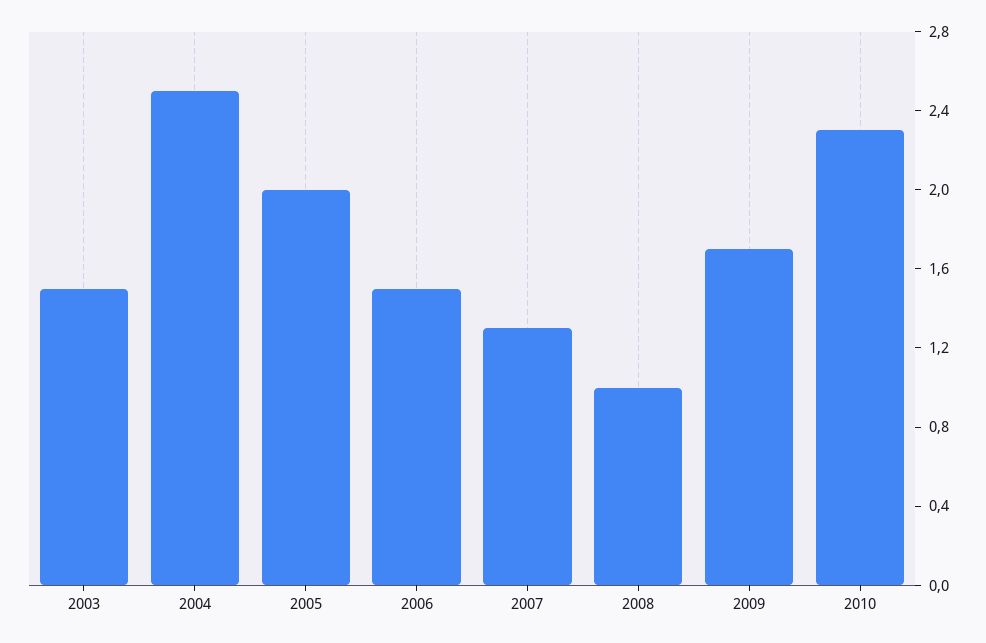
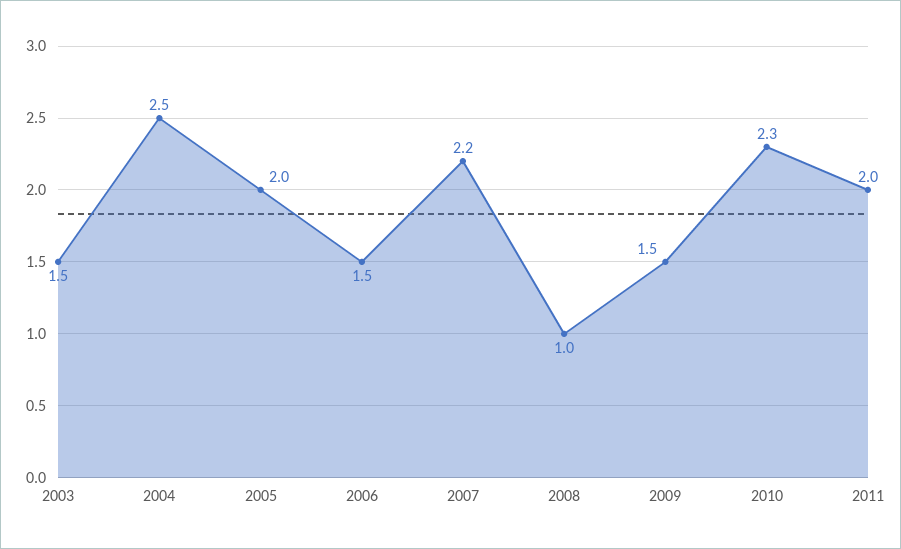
2007: 1.3 -> 2.2
2009: 1.7 -> 1.5
2011: none -> 2

